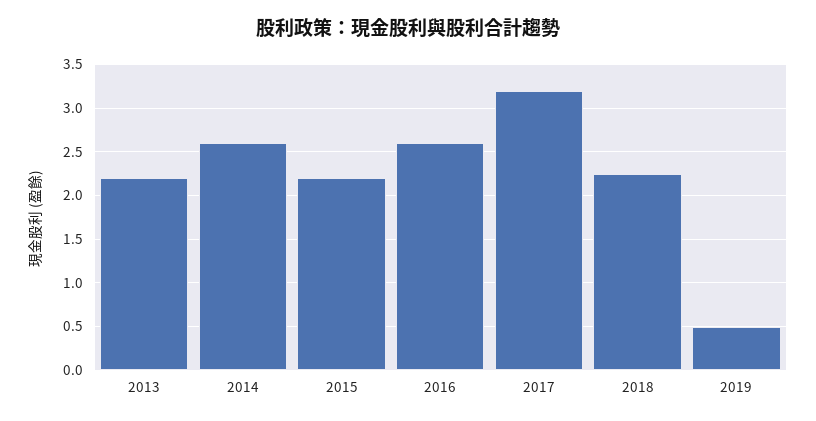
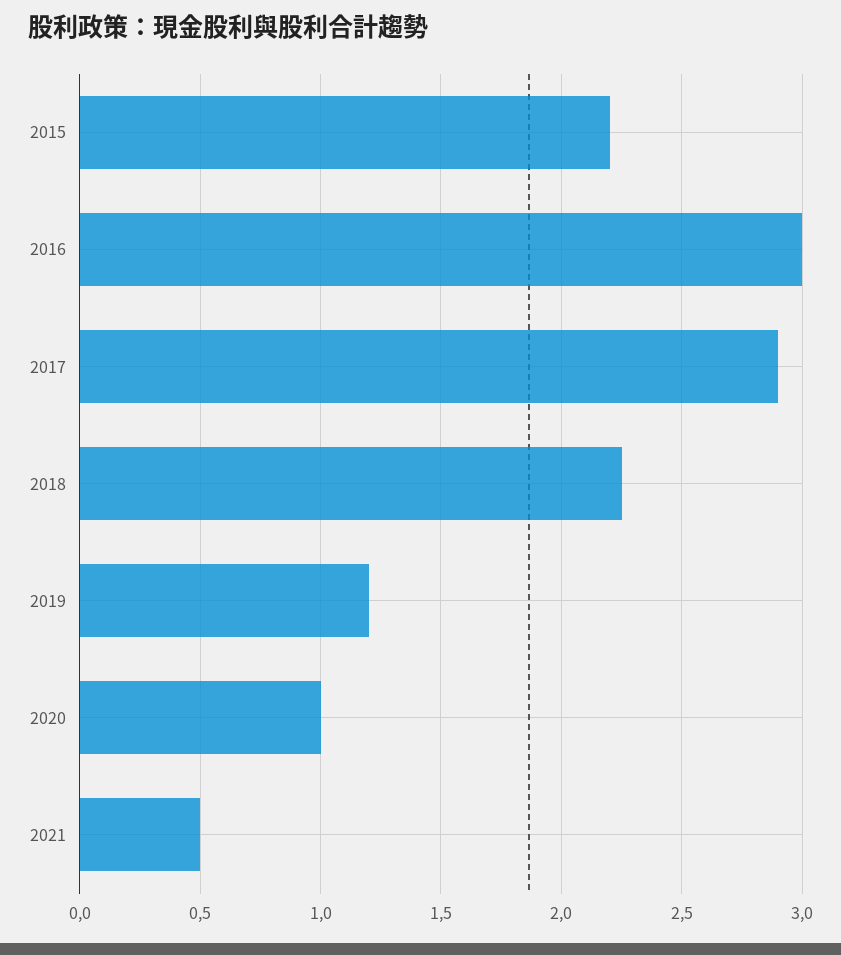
2013: 2.2 -> none
2014: 2.6 -> none
2016: 2.6 -> 3
2017: 3.2 -> 2.9
2019: 0.5 -> 1.2
2020: none -> 1
2021: none -> 0.5

